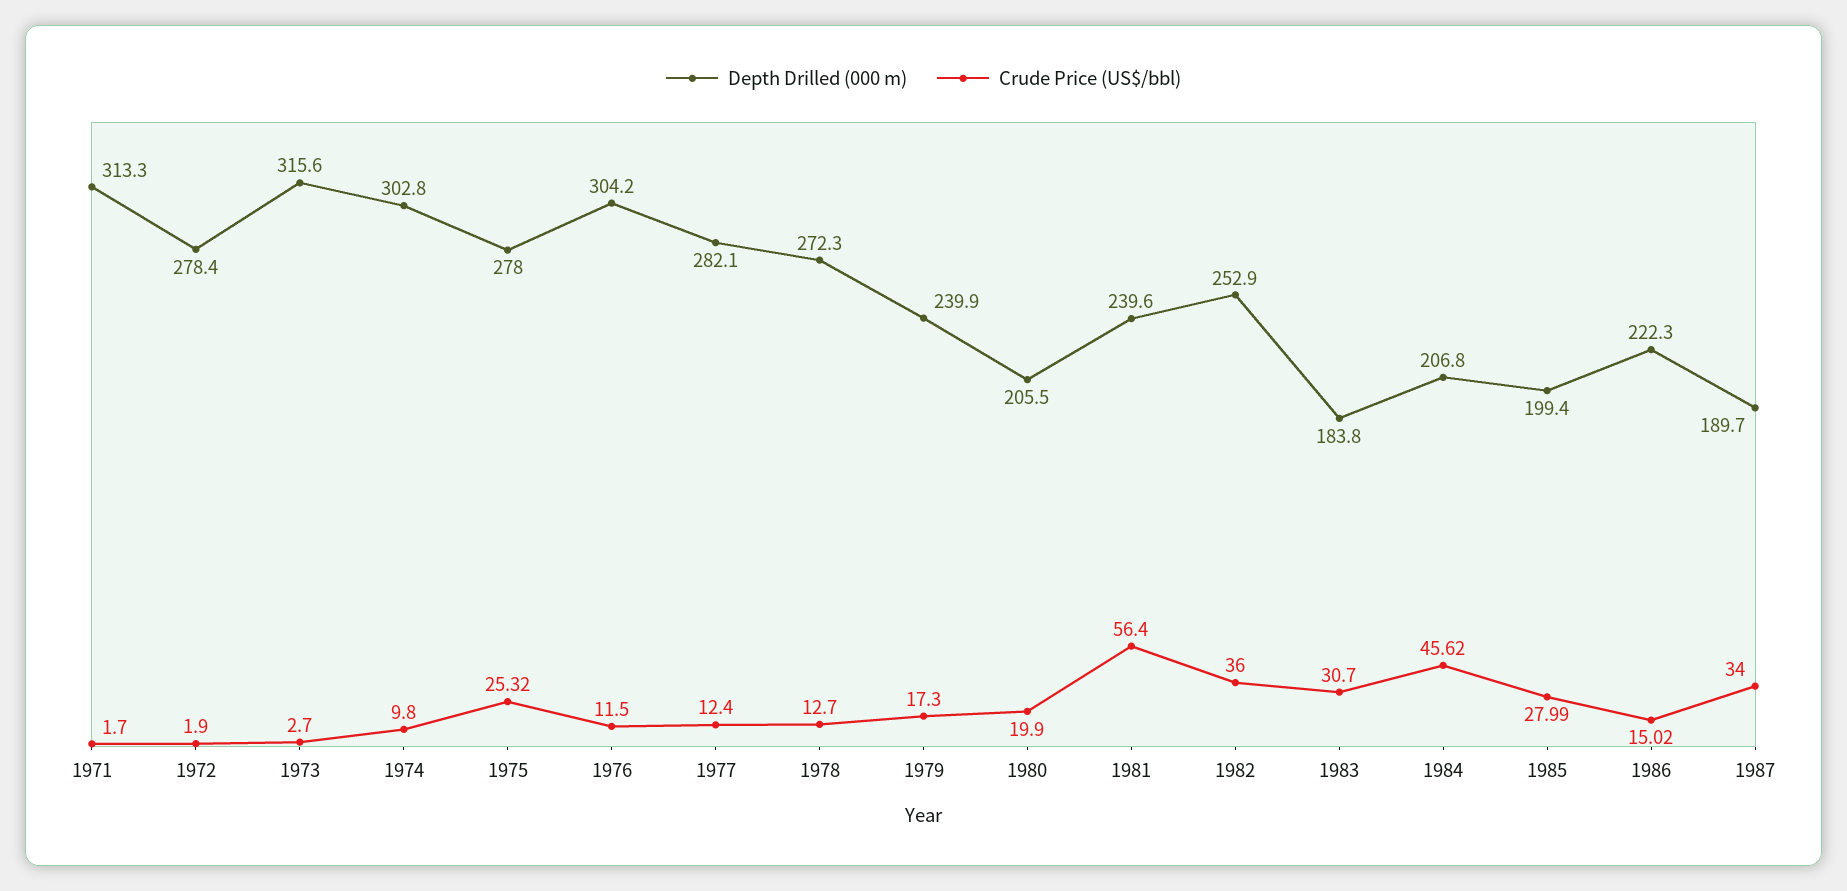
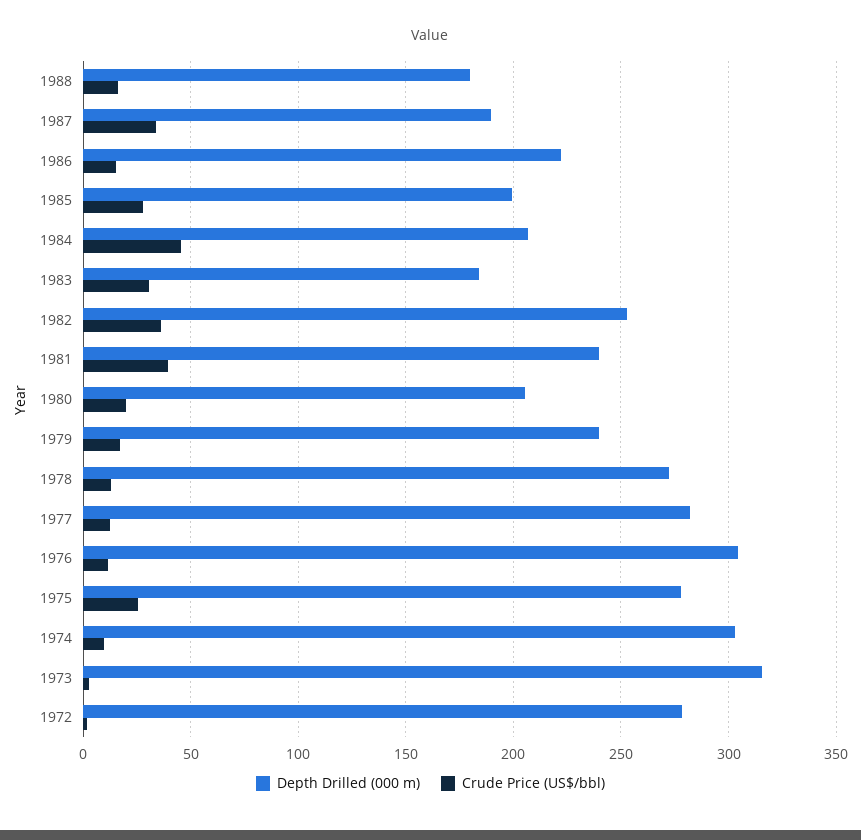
Depth Drilled (000 m), 1971: 313.3 -> none
Crude Price (US$/bbl), 1971: 1.7 -> none
Crude Price (US$/bbl), 1981: 56.4 -> 40
Depth Drilled (000 m), 1988: none -> 180
Crude Price (US$/bbl), 1988: none -> 15

